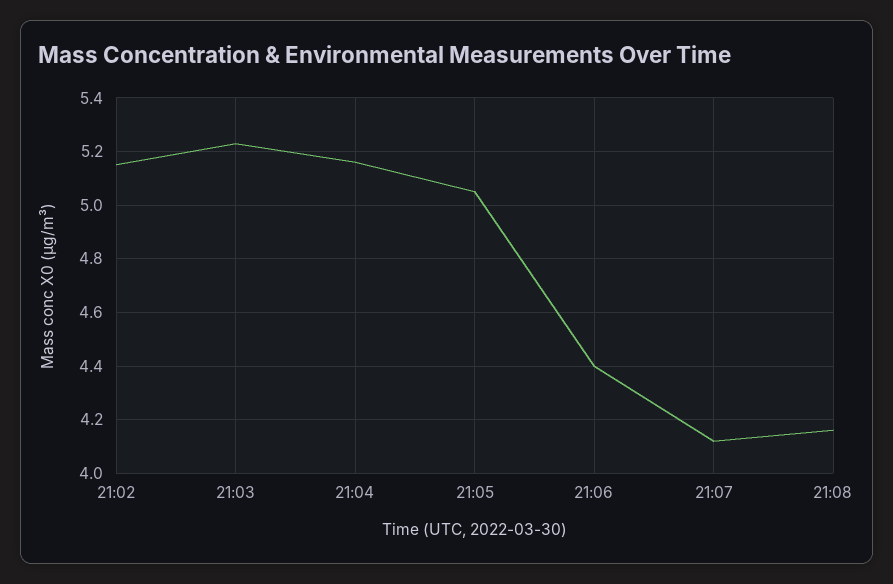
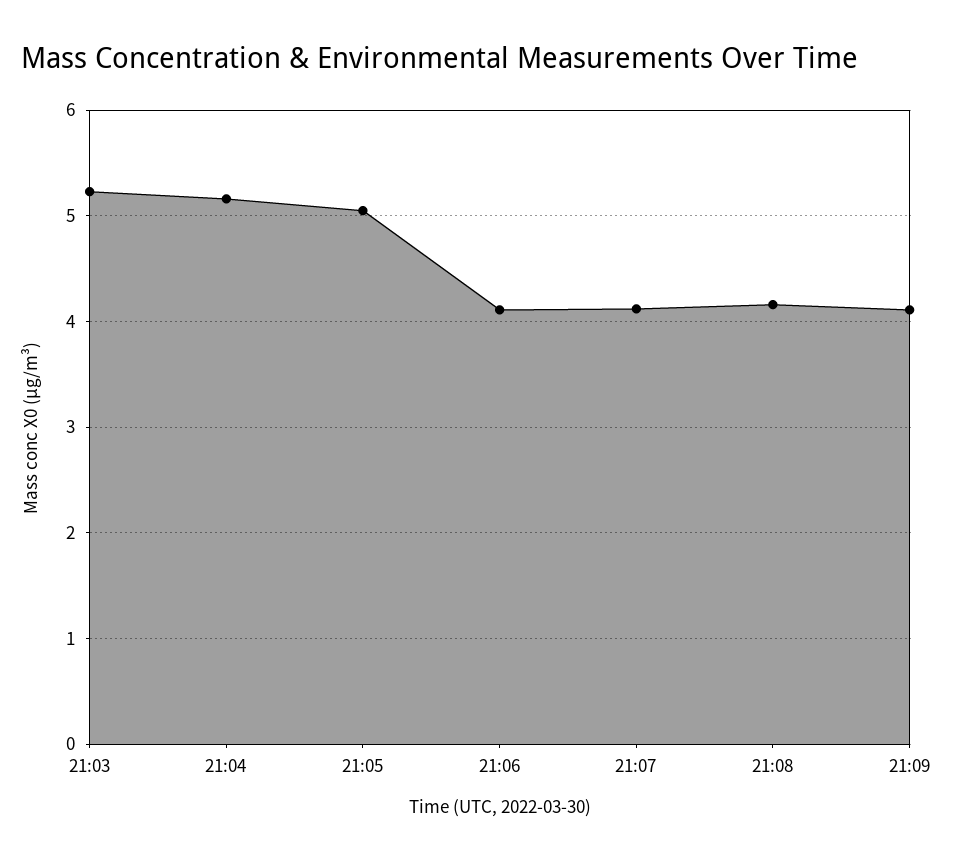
21:02: 5.15 -> none
21:06: 4.4 -> 4.1
21:09: none -> 4.1

